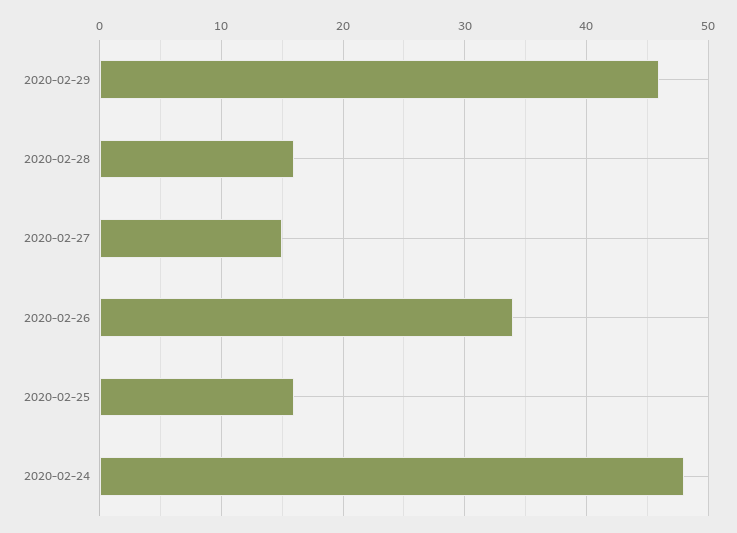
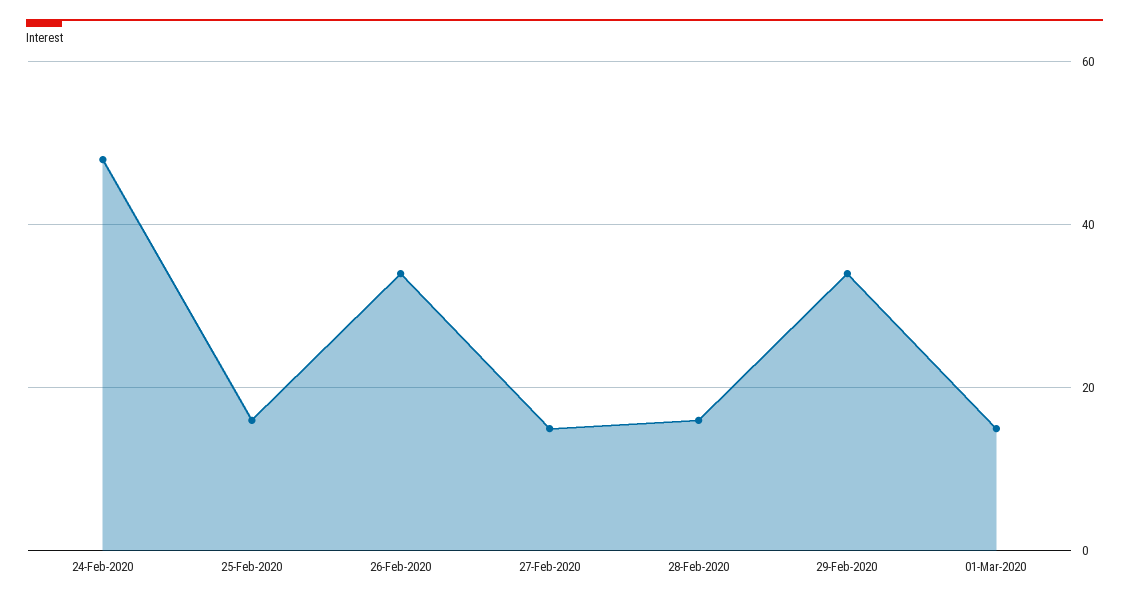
2020-02-29: 46 -> 35
01-Mar-2020: none -> 15

